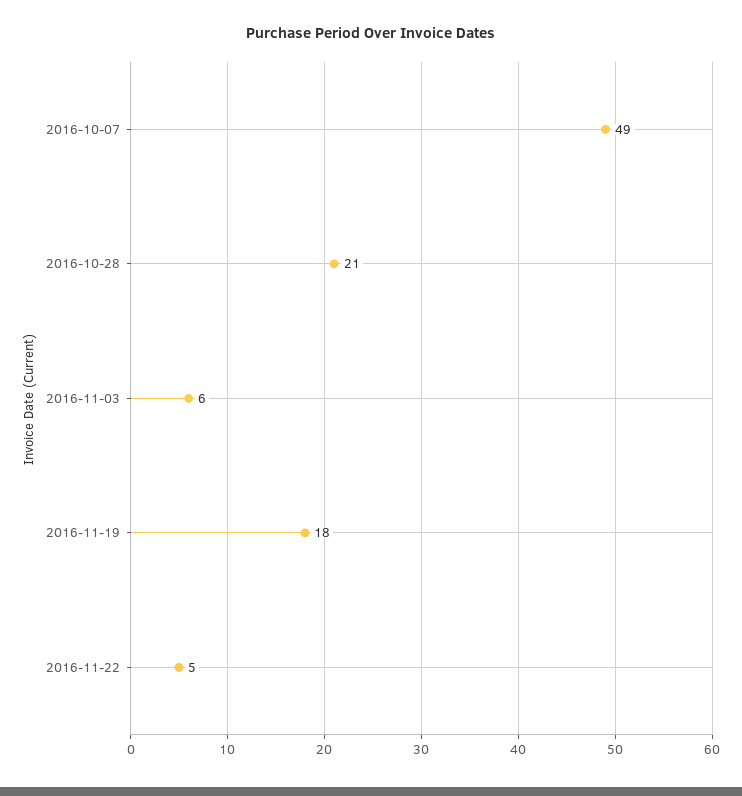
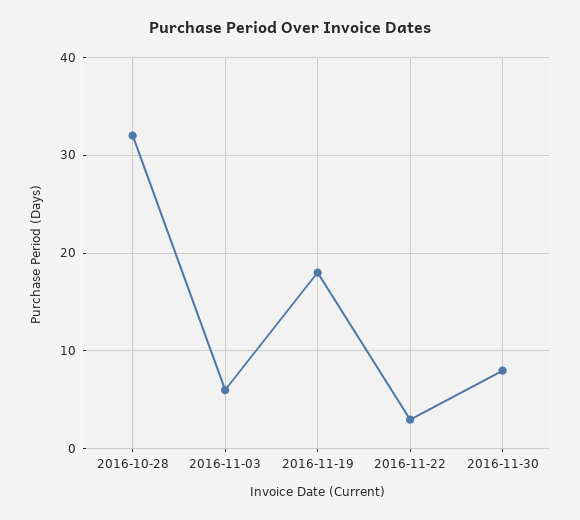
2016-10-07: 49 -> none
2016-10-28: 21 -> 32
2016-11-22: 5 -> 3
2016-11-30: none -> 8

